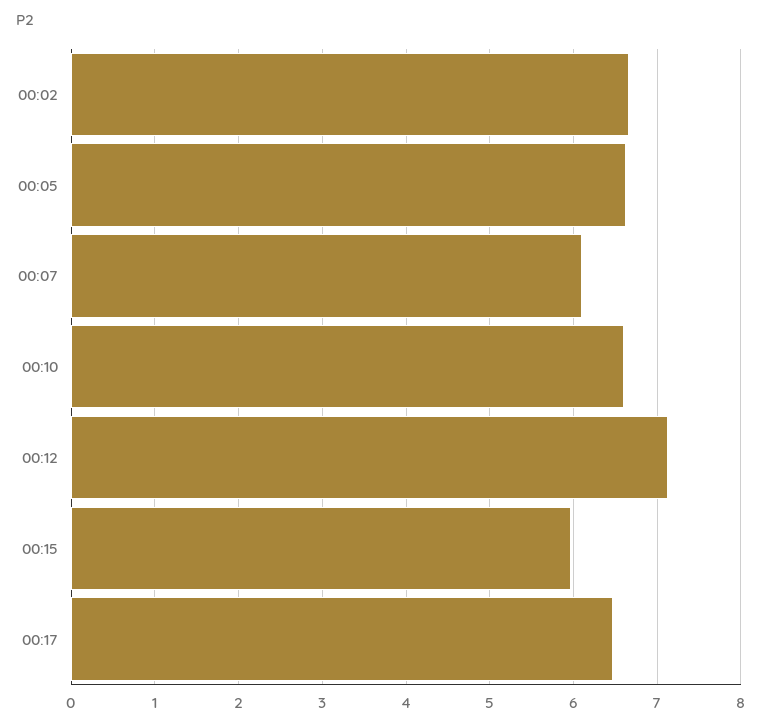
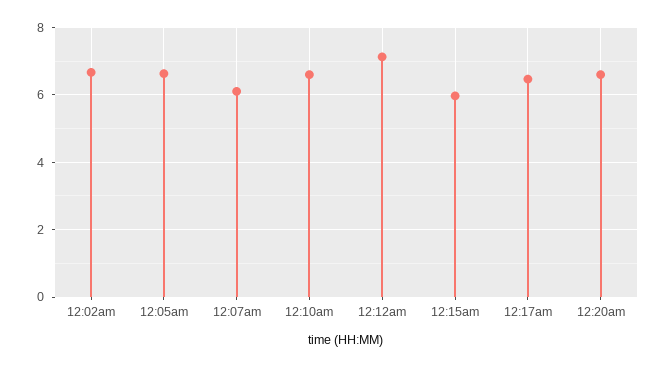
12:20am: none -> 6.6

